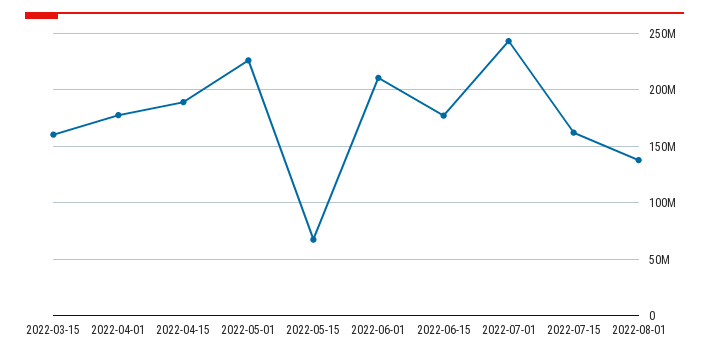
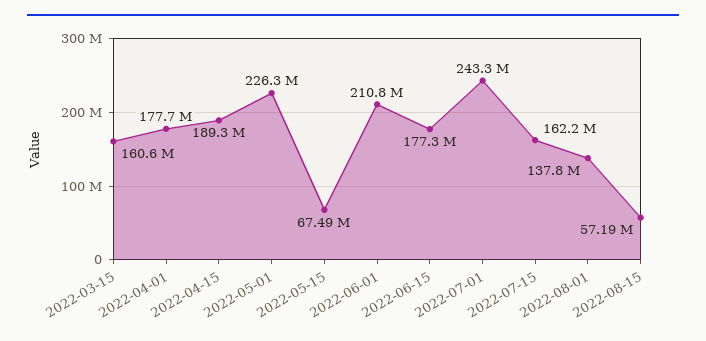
2022-08-15: none -> 57190000

